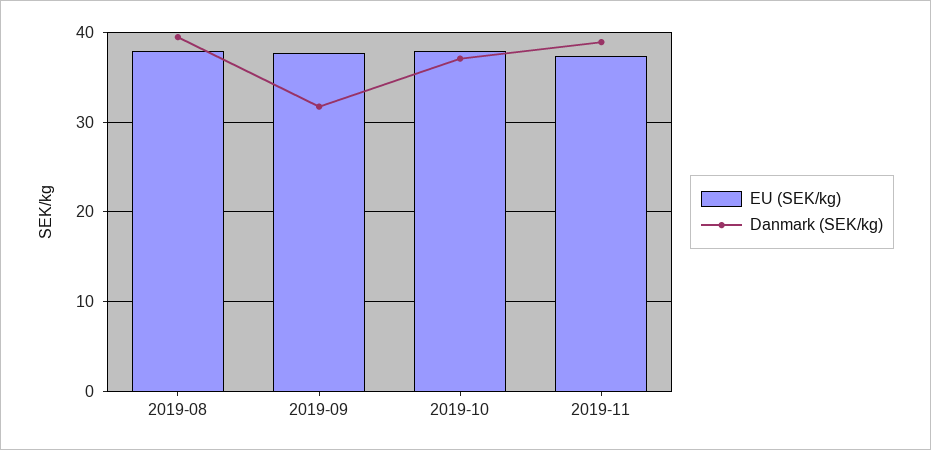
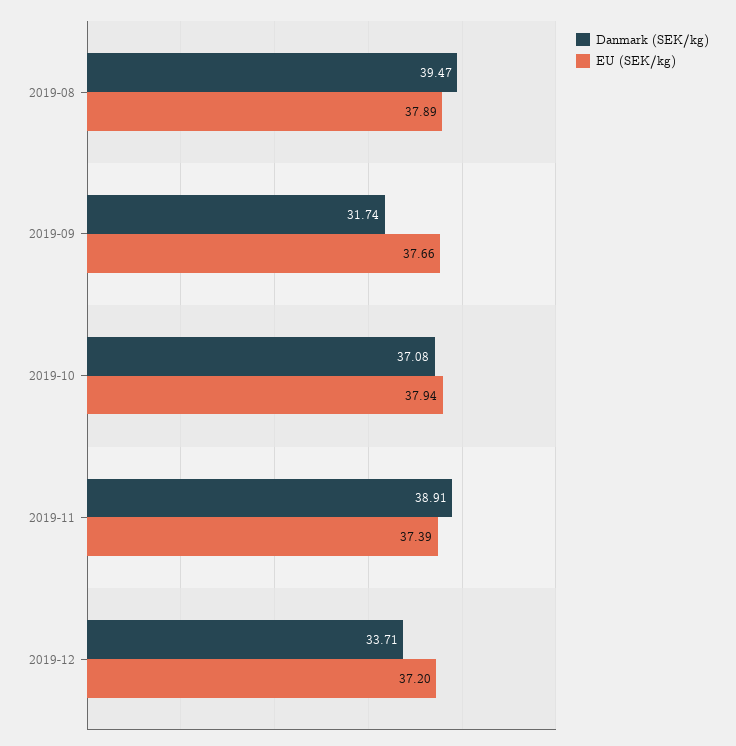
Danmark (SEK/kg), 2019-12: none -> 33.71
EU (SEK/kg), 2019-12: none -> 37.2

